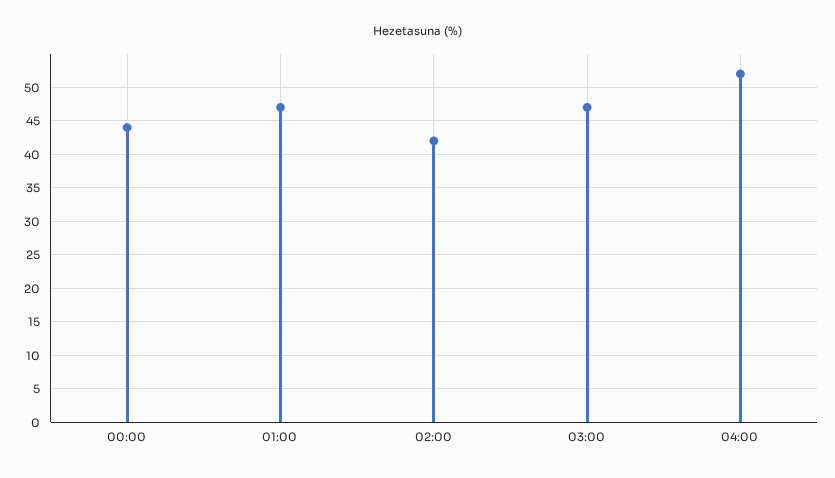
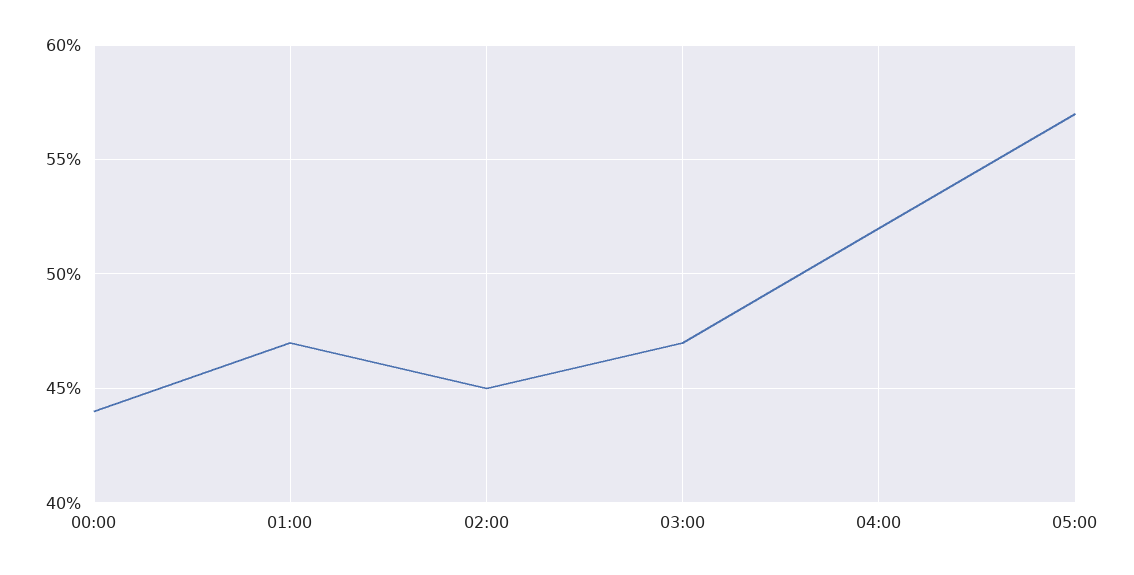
02:00: 42 -> 45
05:00: none -> 57

